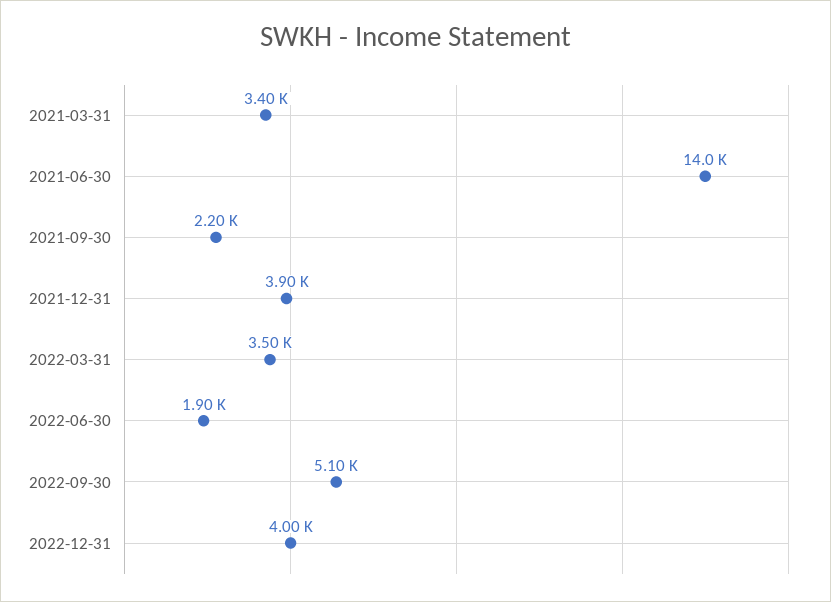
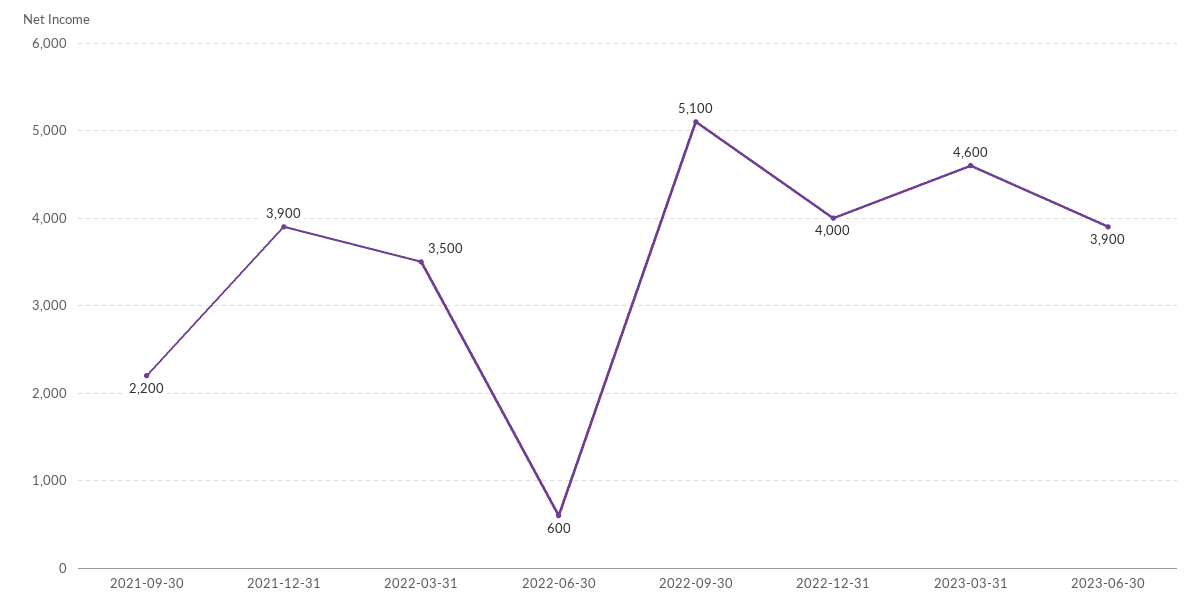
2021-03-31: 3400 -> none
2021-06-30: 14000 -> none
2022-06-30: 1900 -> 600
2023-03-31: none -> 4600
2023-06-30: none -> 3900

